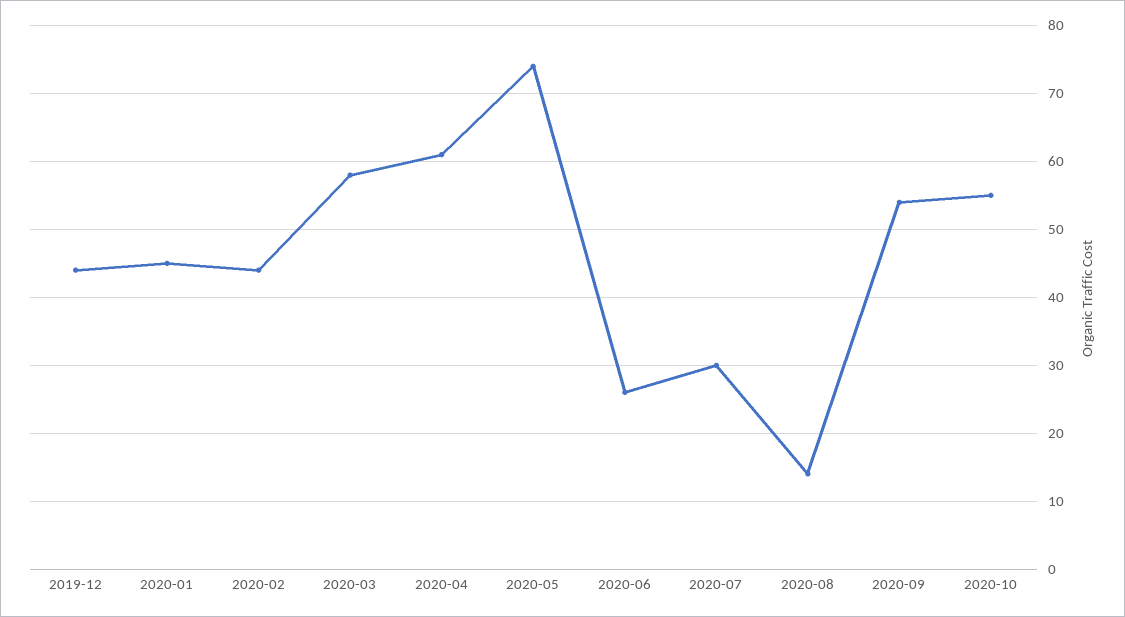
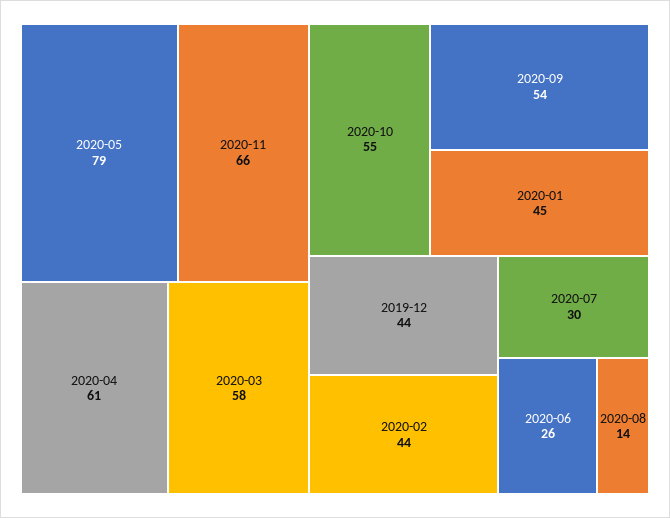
2020-05: 74 -> 79
2020-11: none -> 66

